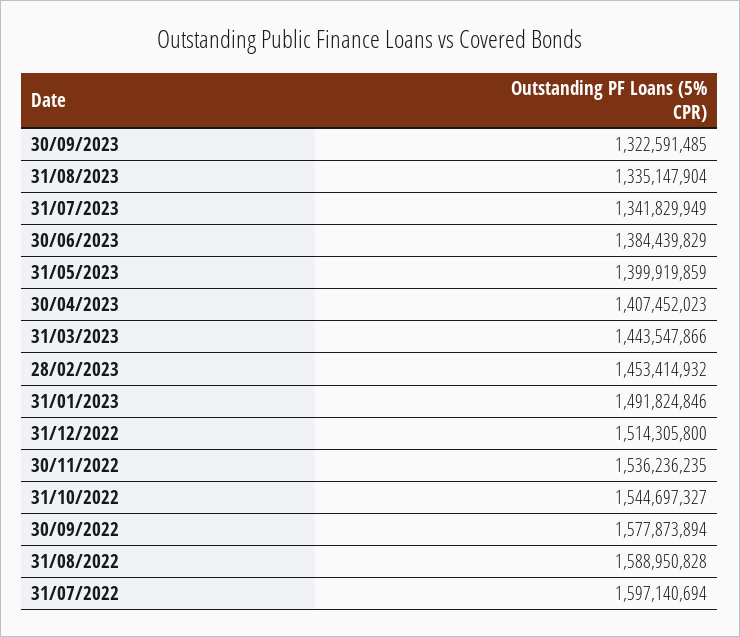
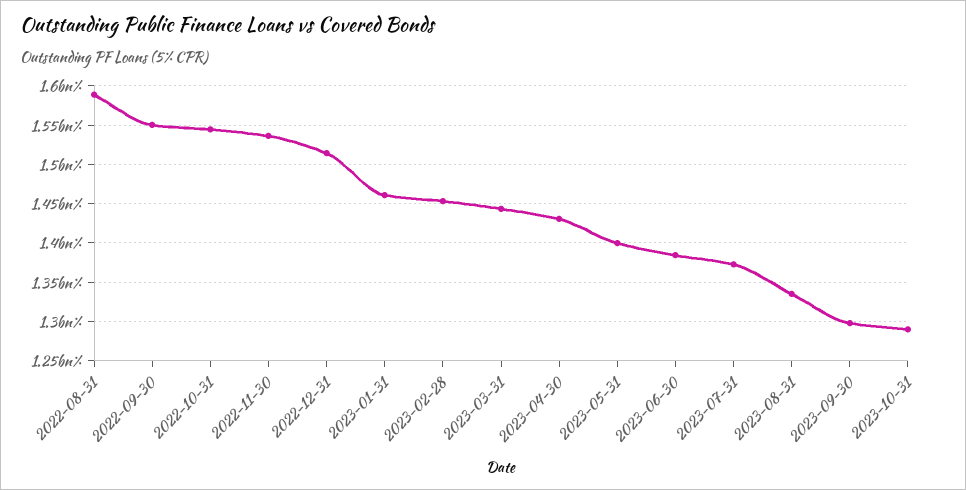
30/09/2023: 1322591485 -> 1300000000
31/07/2023: 1341829949 -> 1370000000
30/04/2023: 1407452023 -> 1430000000
31/01/2023: 1491824846 -> 1460000000
30/09/2022: 1577873894 -> 1550000000
31/07/2022: 1597140694 -> none
2023-10-31: none -> 1290000000

